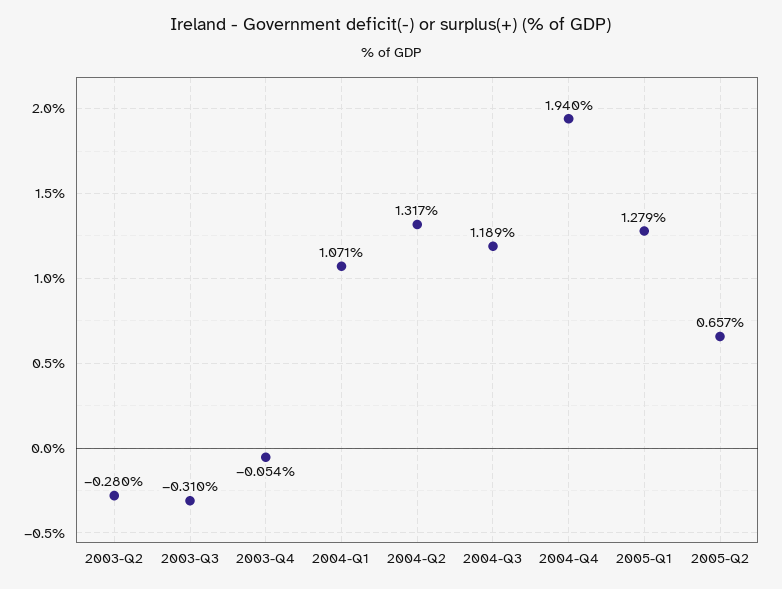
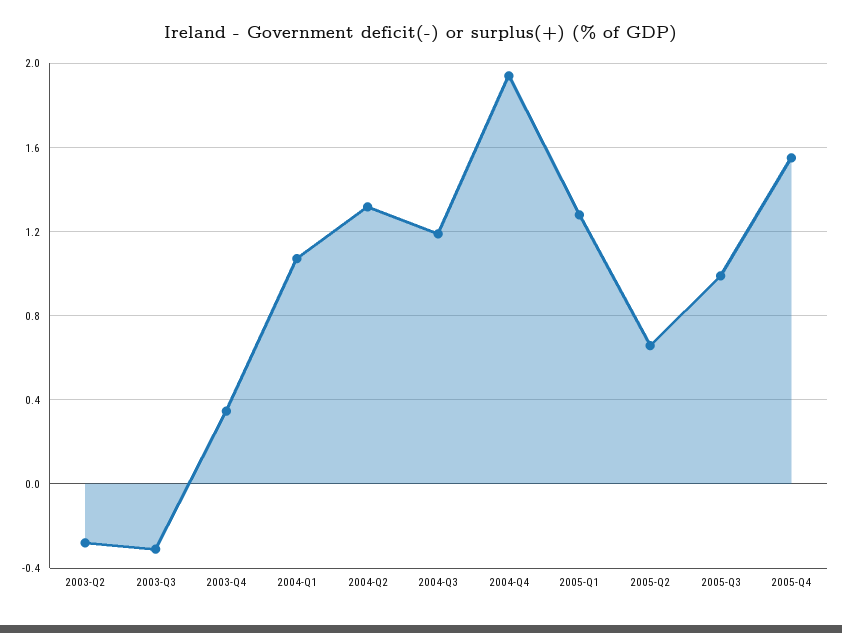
2003-Q4: -0.054 -> 0.35
2005-Q3: none -> 1
2005-Q4: none -> 1.55

